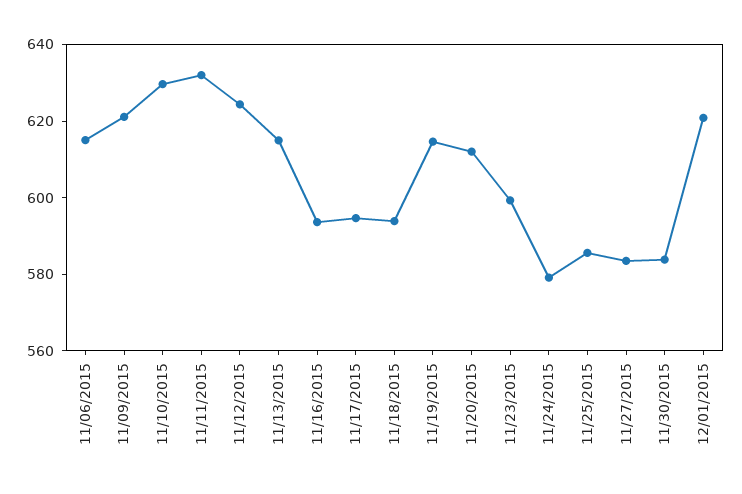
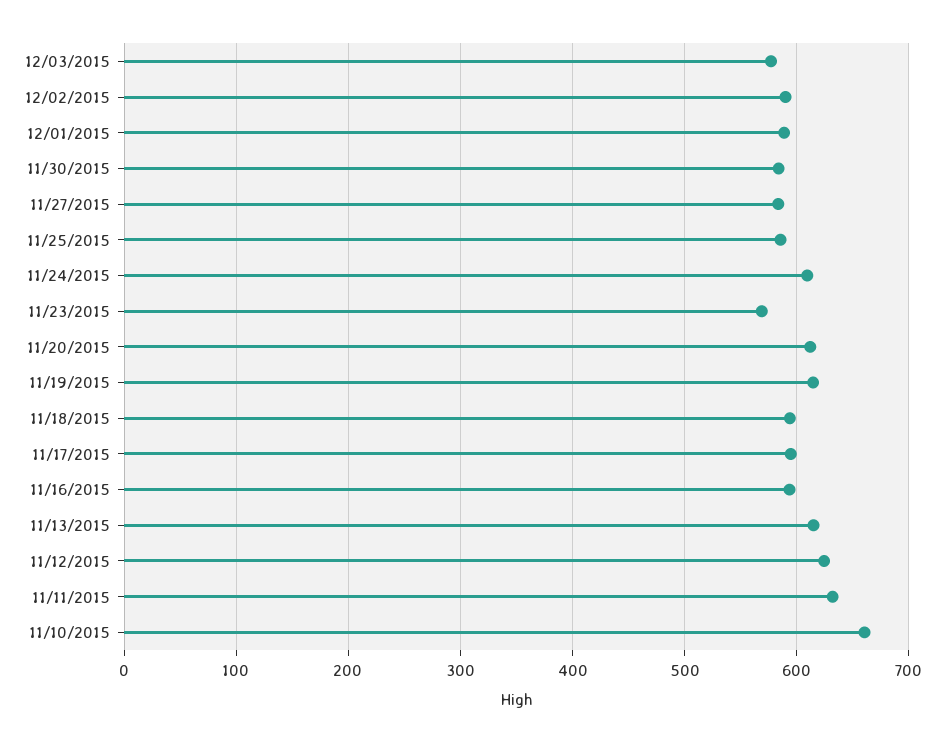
11/06/2015: 615 -> none
11/09/2015: 620 -> none
11/10/2015: 630 -> 660
11/23/2015: 600 -> 570
11/24/2015: 580 -> 610
12/01/2015: 620 -> 590
12/03/2015: none -> 580
12/02/2015: none -> 590

